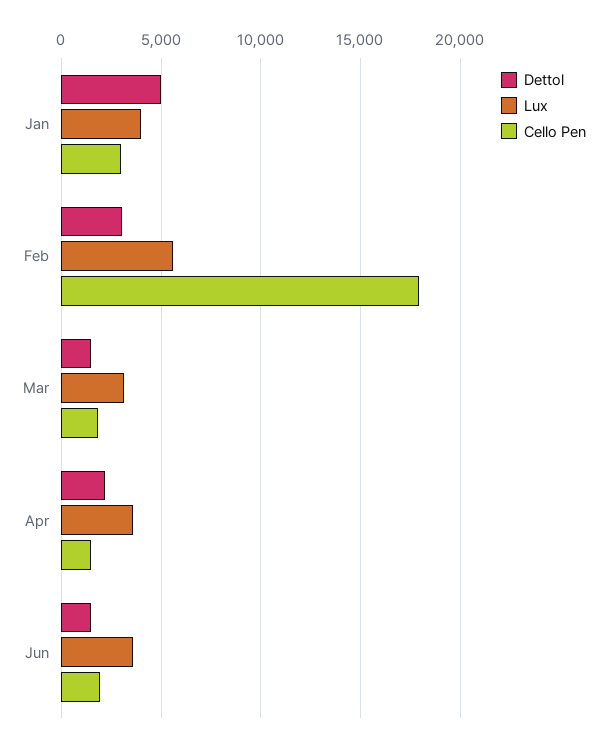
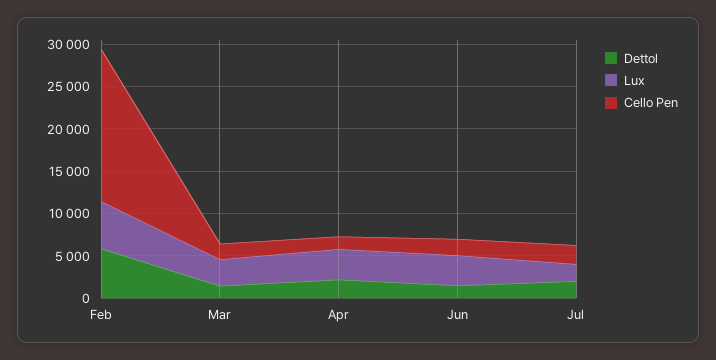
Dettol, Jan: 5000 -> none
Lux, Jan: 4000 -> none
Cello Pen, Jan: 3000 -> none
Dettol, Feb: 3000 -> 6000
Dettol, Jul: none -> 2000
Lux, Jul: none -> 2000
Cello Pen, Jul: none -> 2000

